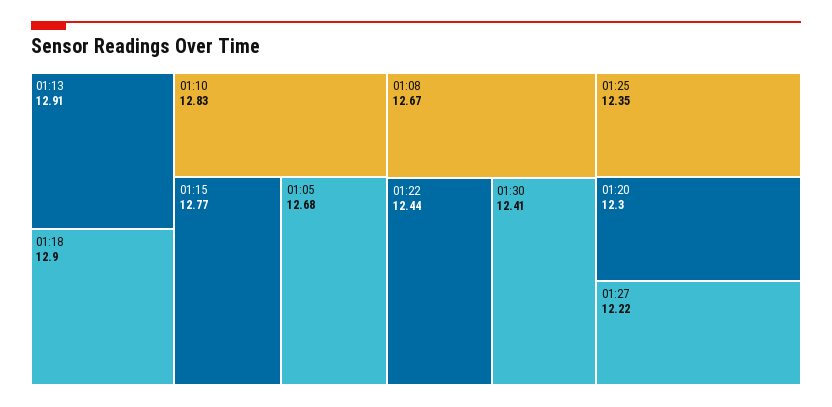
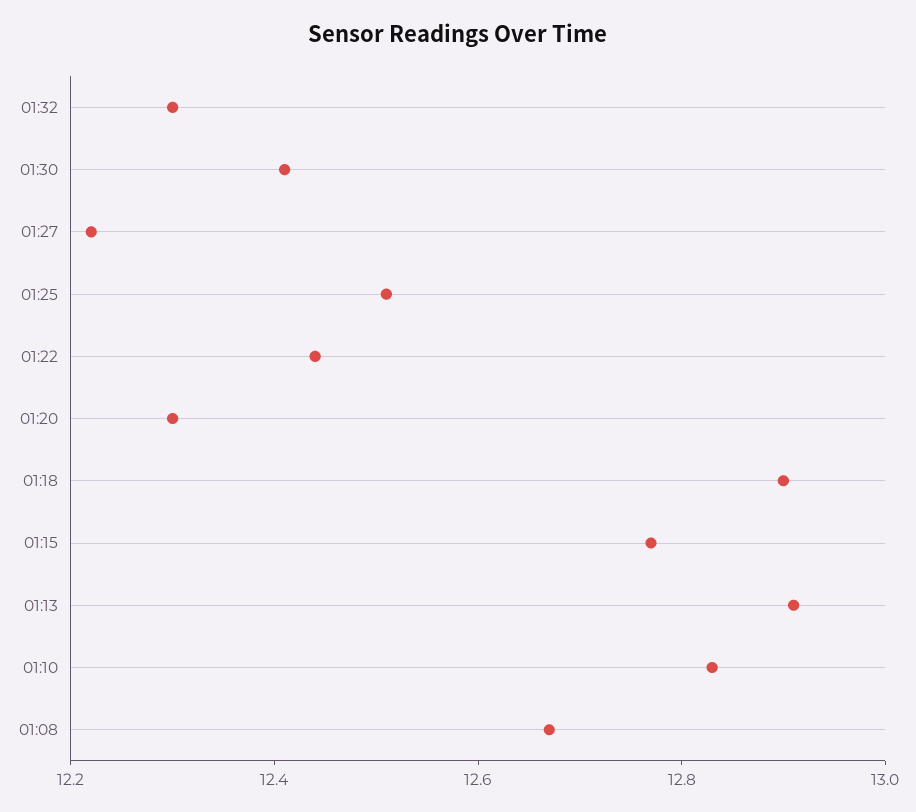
01:05: 12.68 -> none
01:25: 12.35 -> 12.5
01:32: none -> 12.3

